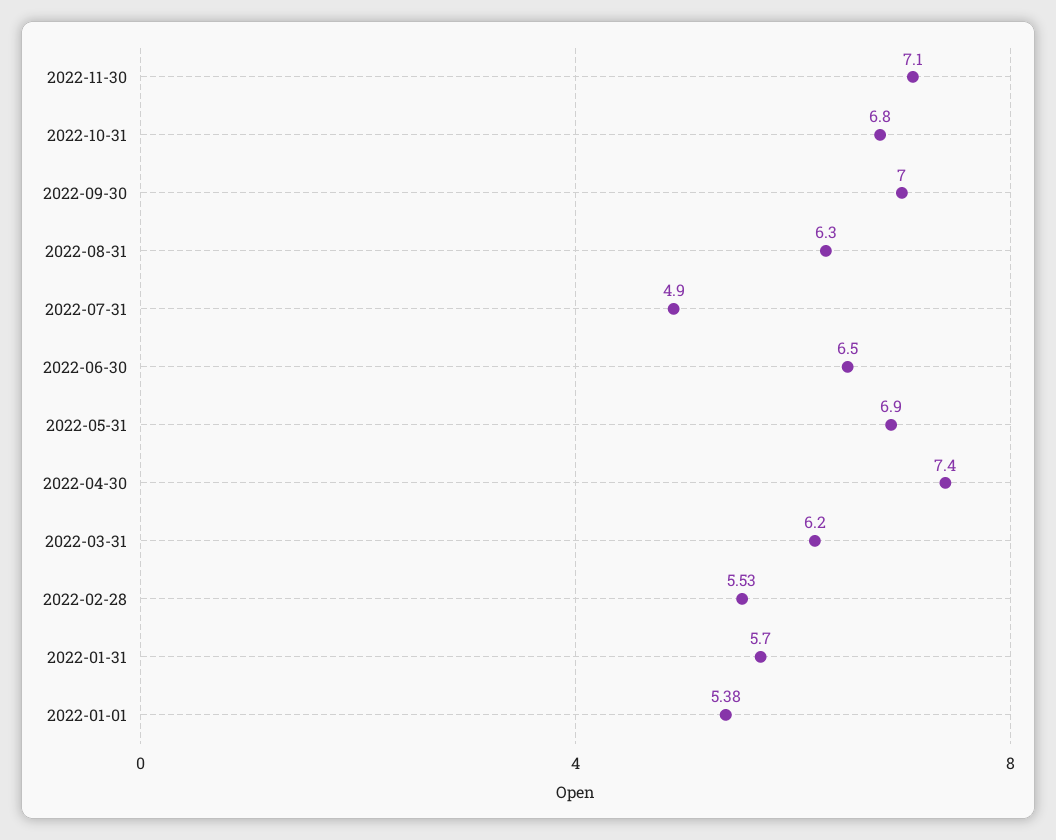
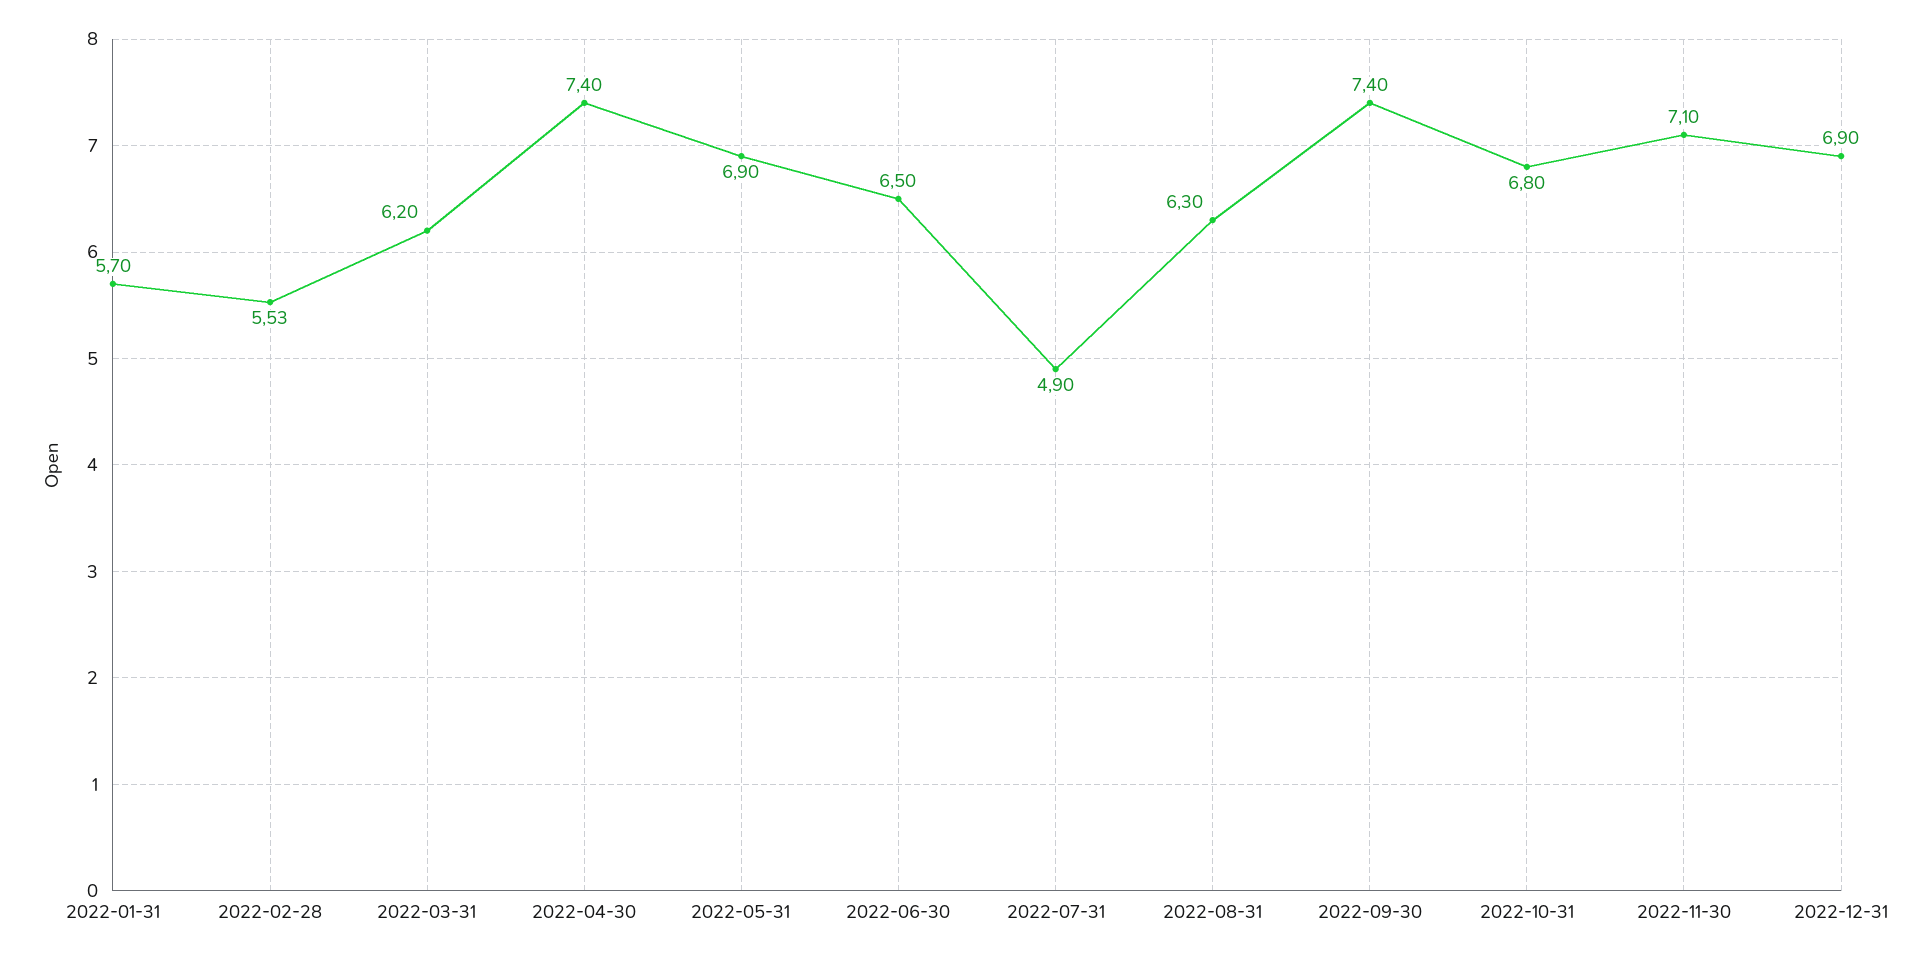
2022-09-30: 7 -> 7.4
2022-01-01: 5.38 -> none
2022-12-31: none -> 6.9

